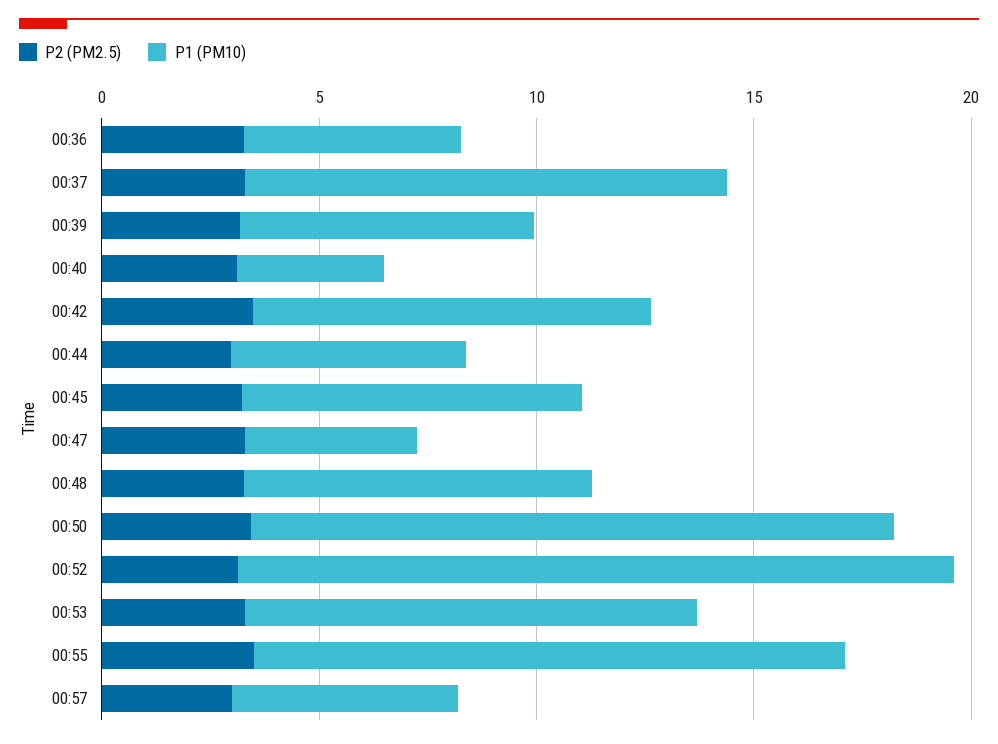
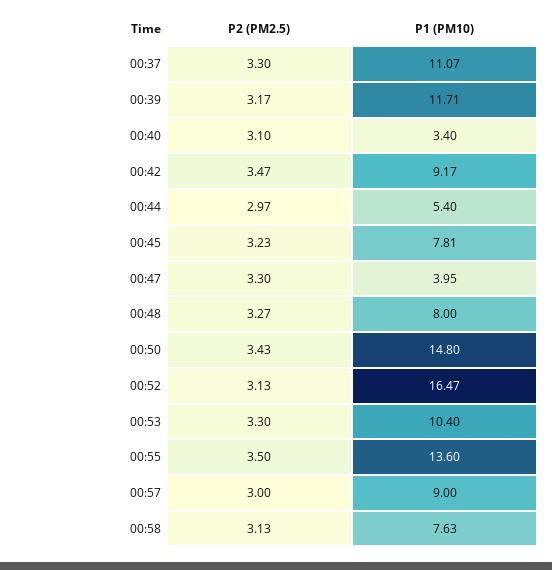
P2 (PM2.5), 00:36: 3 -> none
P1 (PM10), 00:36: 5 -> none
P1 (PM10), 00:39: 7 -> 11.71
P1 (PM10), 00:57: 5 -> 9
P2 (PM2.5), 00:58: none -> 3.13
P1 (PM10), 00:58: none -> 7.63

